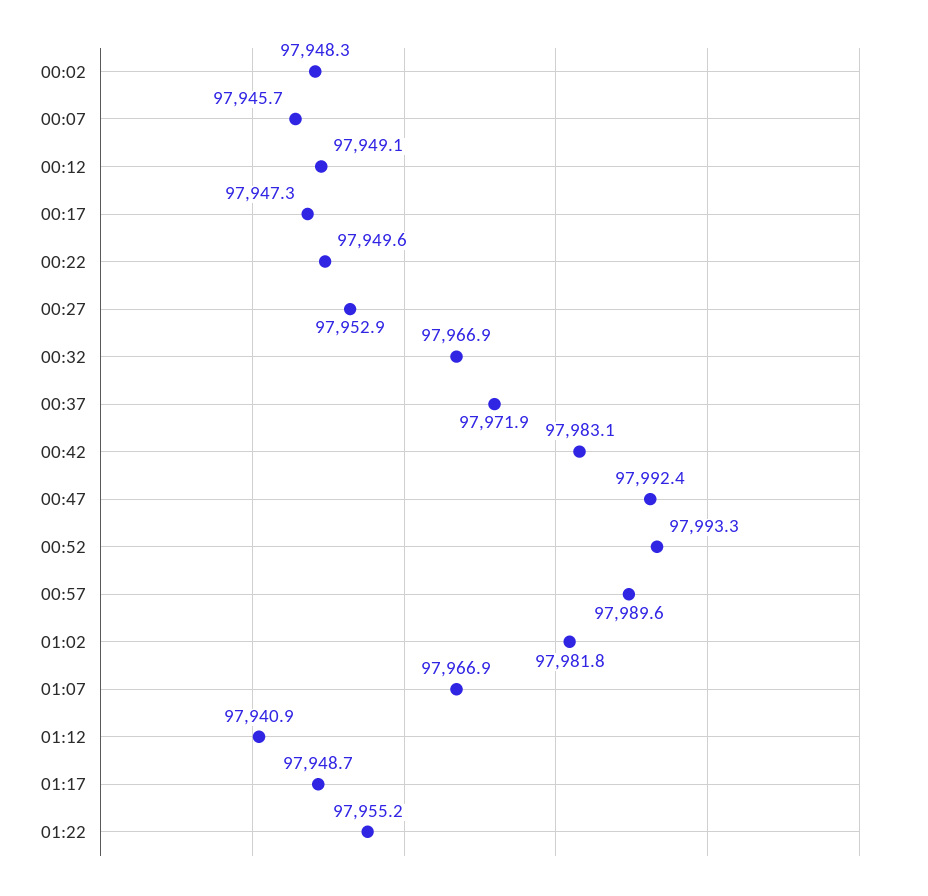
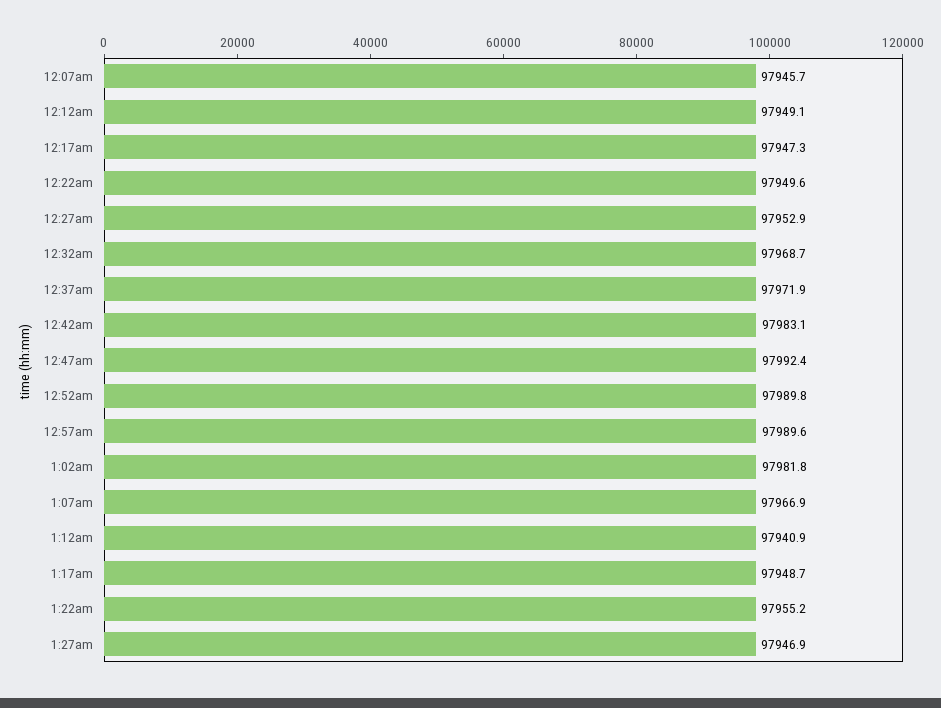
00:02: 97948.3 -> none
00:32: 97966.9 -> 97968.7
00:52: 97993.3 -> 97989.8
1:27am: none -> 97946.9

